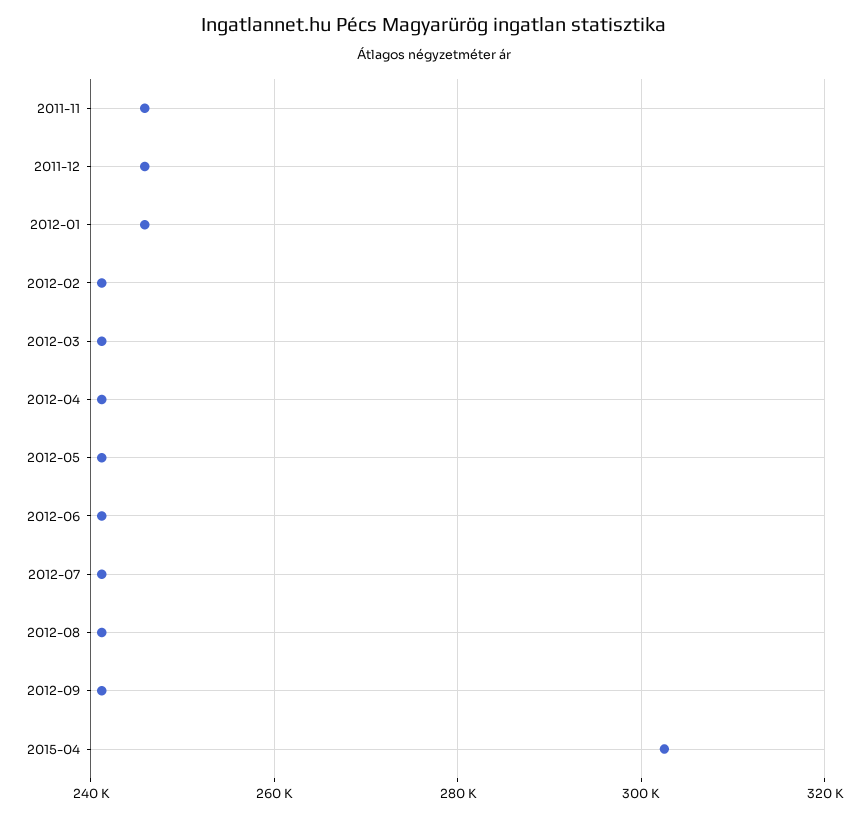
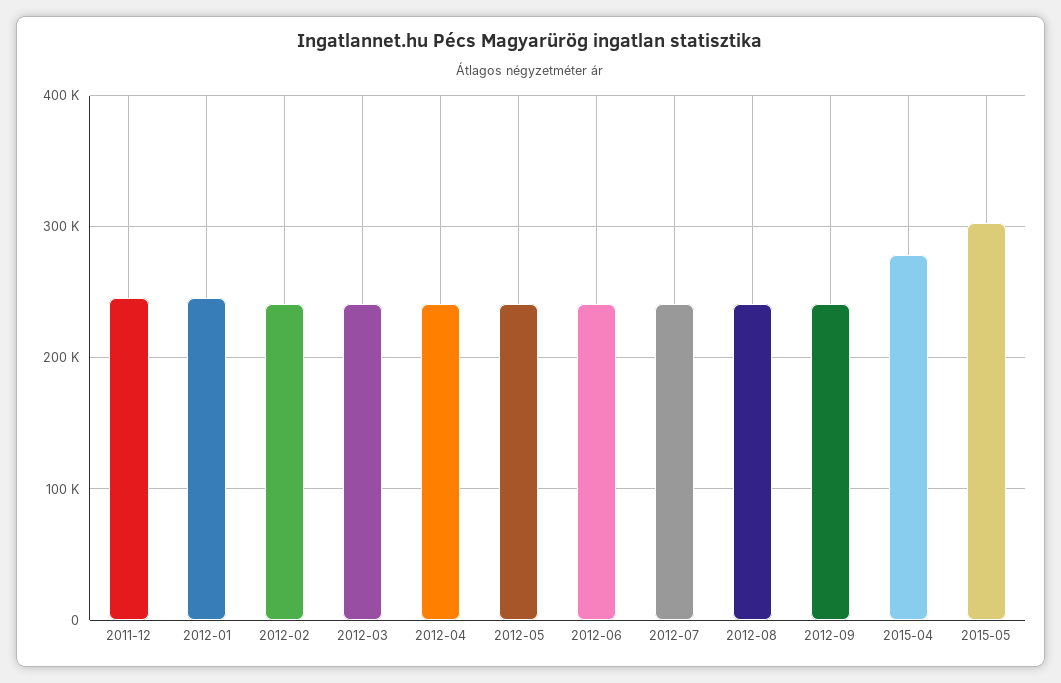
2011-11: 246000 -> none
2015-04: 302000 -> 280000
2015-05: none -> 300000

